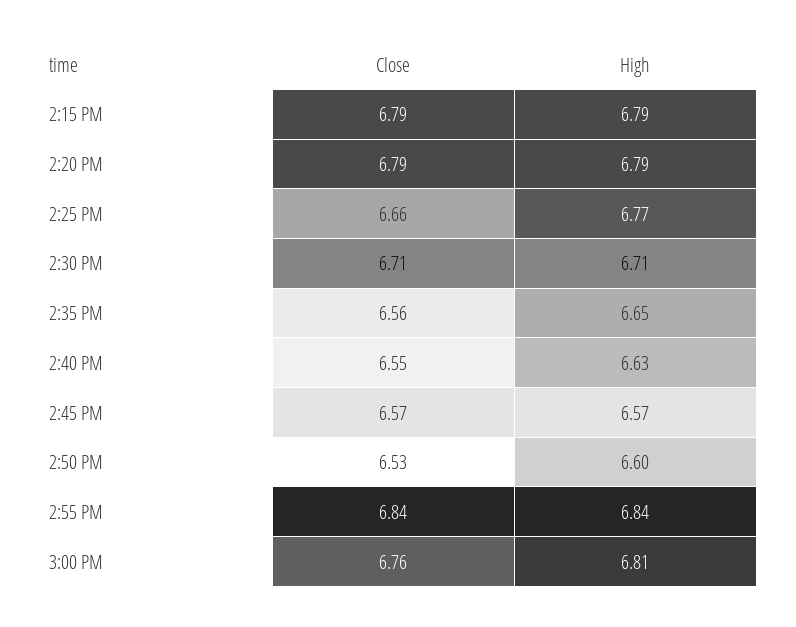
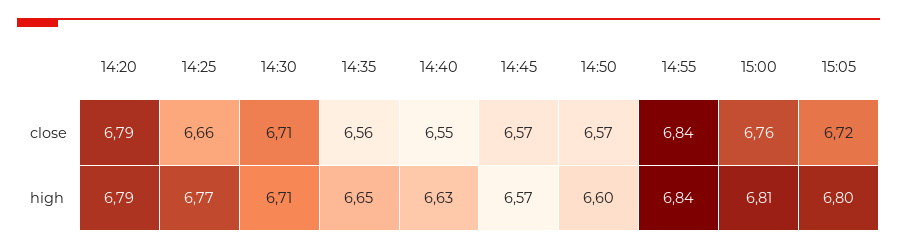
Close, 2:15 PM: 6.79 -> none
High, 2:15 PM: 6.79 -> none
Close, 2:50 PM: 6.53 -> 6.57
Close, 15:05: none -> 6.72
High, 15:05: none -> 6.8

